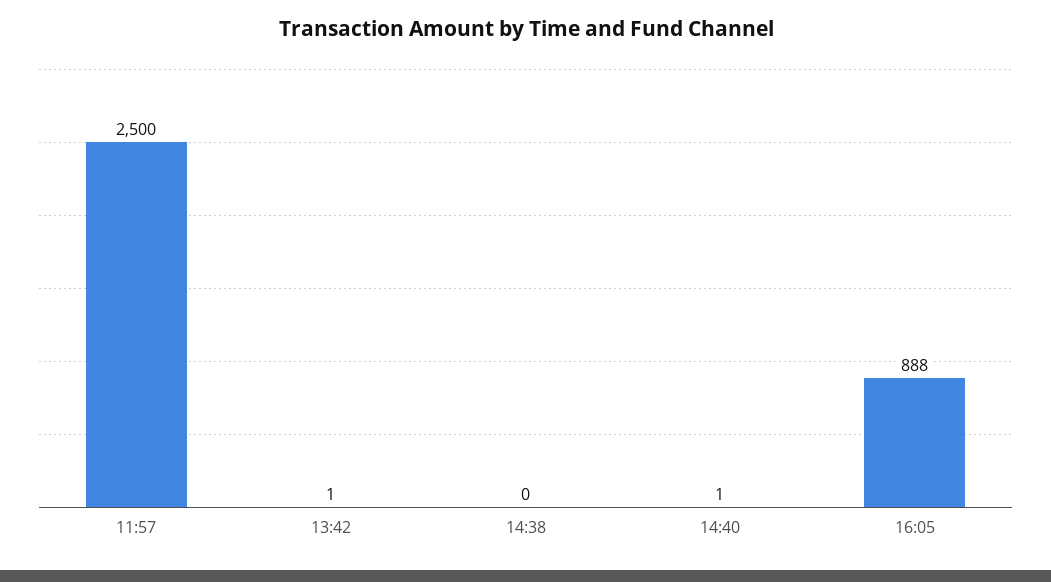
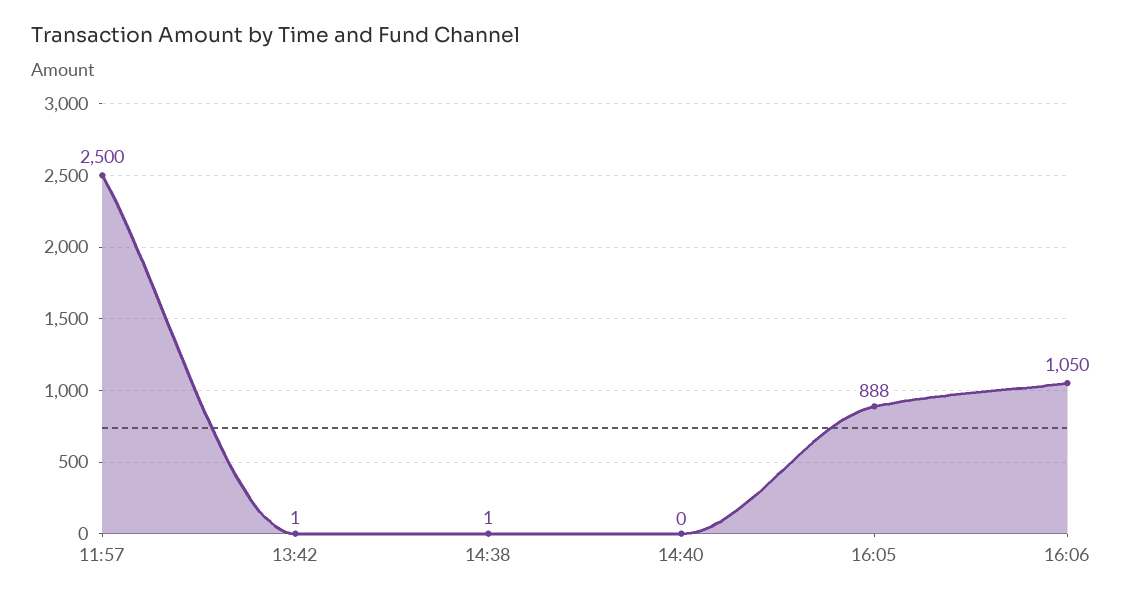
14:38: 0 -> 1
14:40: 1 -> 0
16:06: none -> 1050

